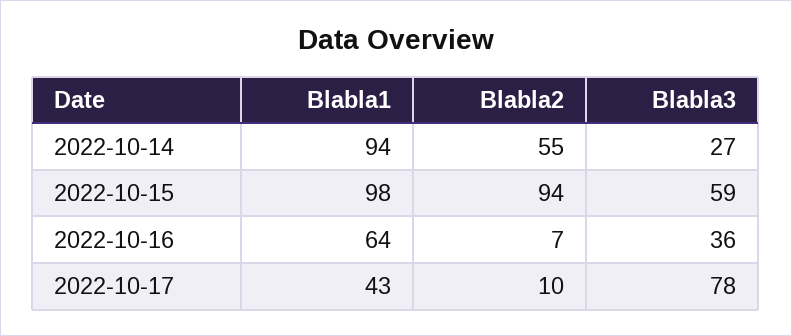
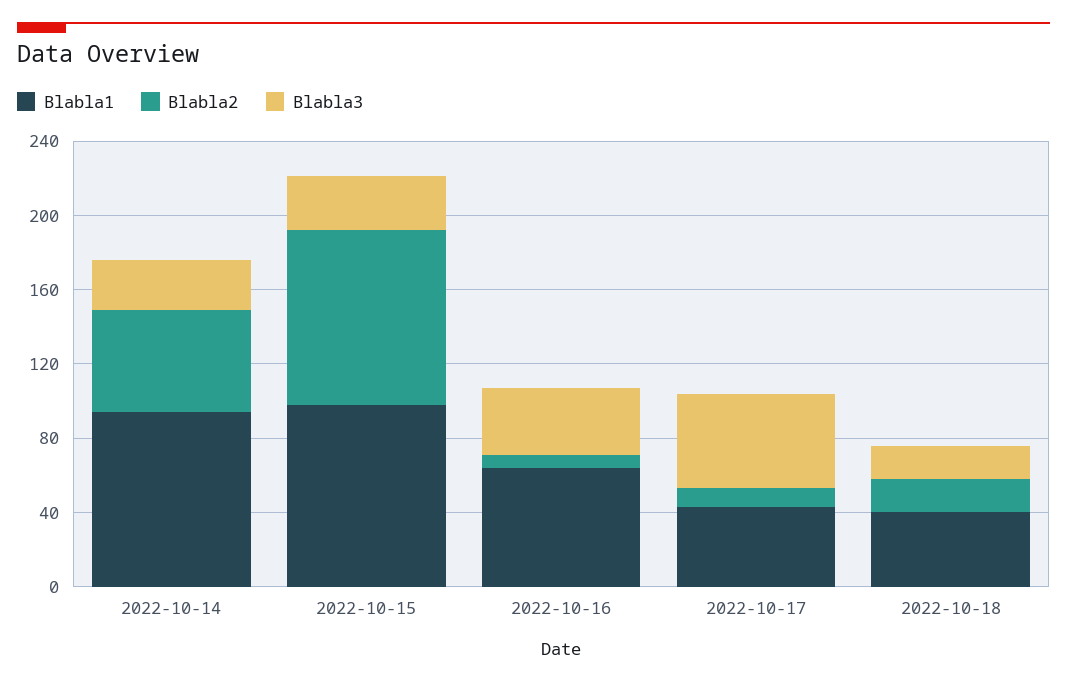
Blabla3, 2022-10-15: 59 -> 30
Blabla3, 2022-10-17: 78 -> 50
Blabla1, 2022-10-18: none -> 40
Blabla2, 2022-10-18: none -> 20
Blabla3, 2022-10-18: none -> 20

